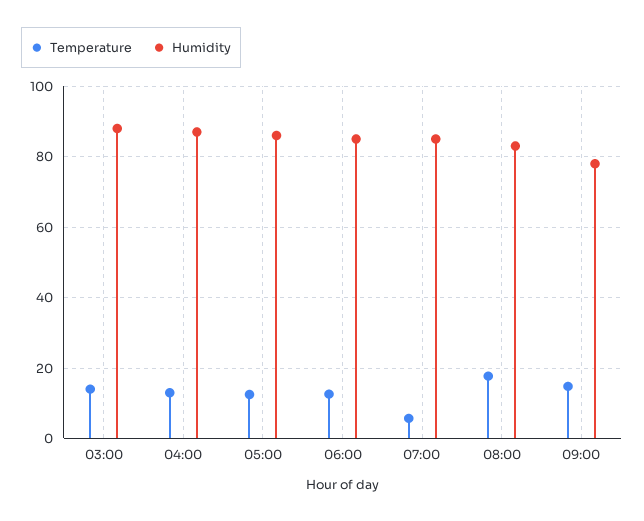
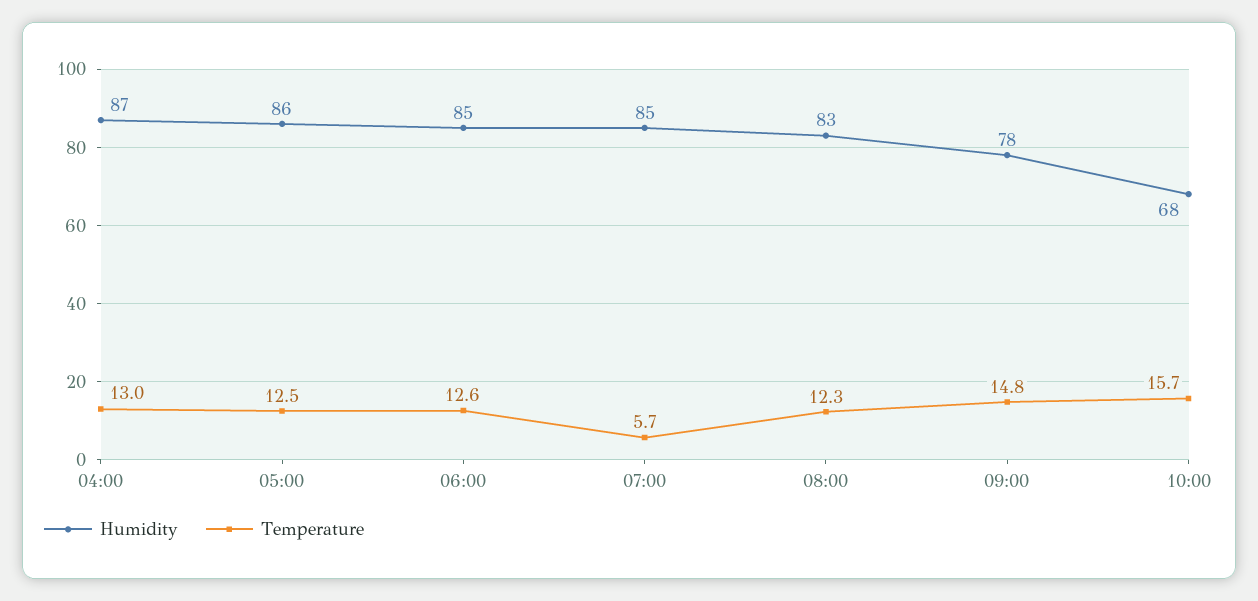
Temperature, 03:00: 14 -> none
Humidity, 03:00: 88 -> none
Temperature, 08:00: 18 -> 12.3
Humidity, 10:00: none -> 68
Temperature, 10:00: none -> 15.7

